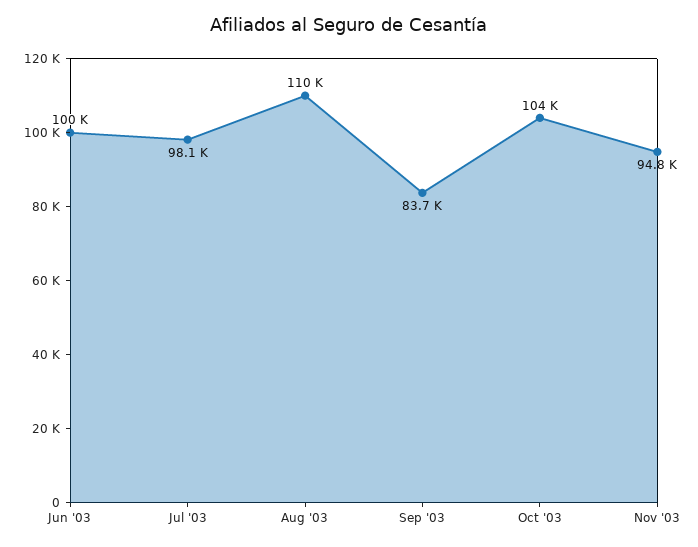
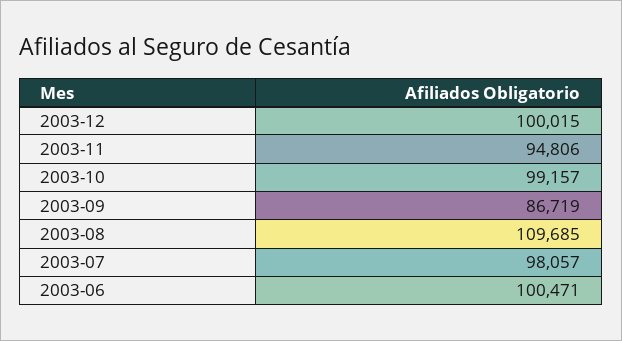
Sep '03: 83700 -> 86719
Oct '03: 104000 -> 99157
2003-12: none -> 100015

